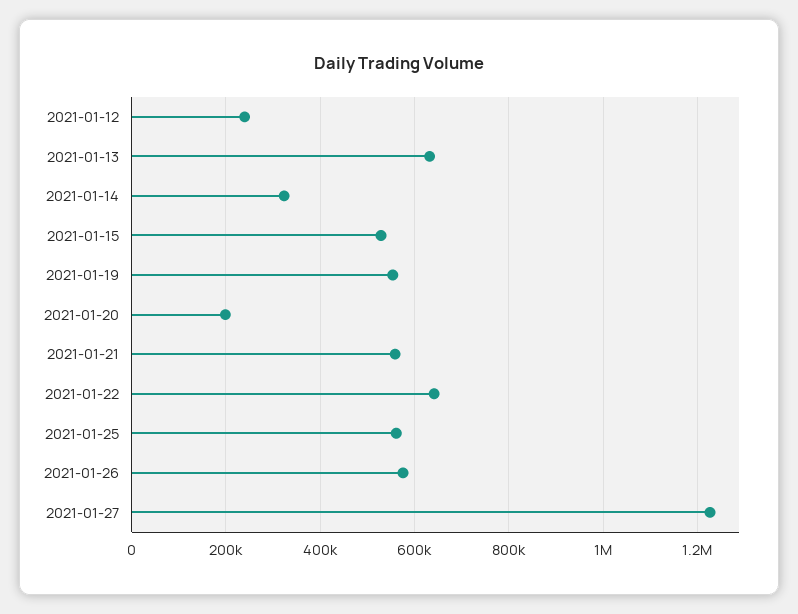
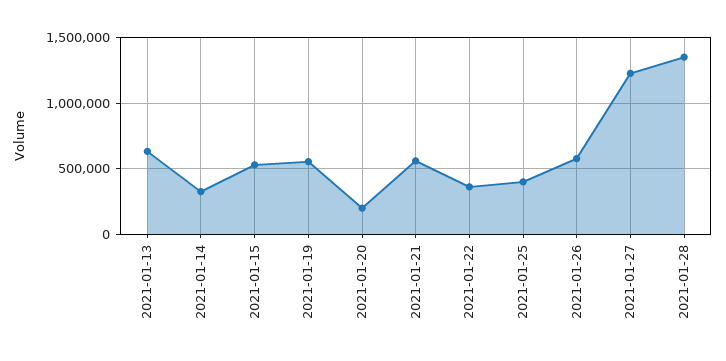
2021-01-12: 240000 -> none
2021-01-22: 640000 -> 350000
2021-01-25: 560000 -> 400000
2021-01-28: none -> 1350000

